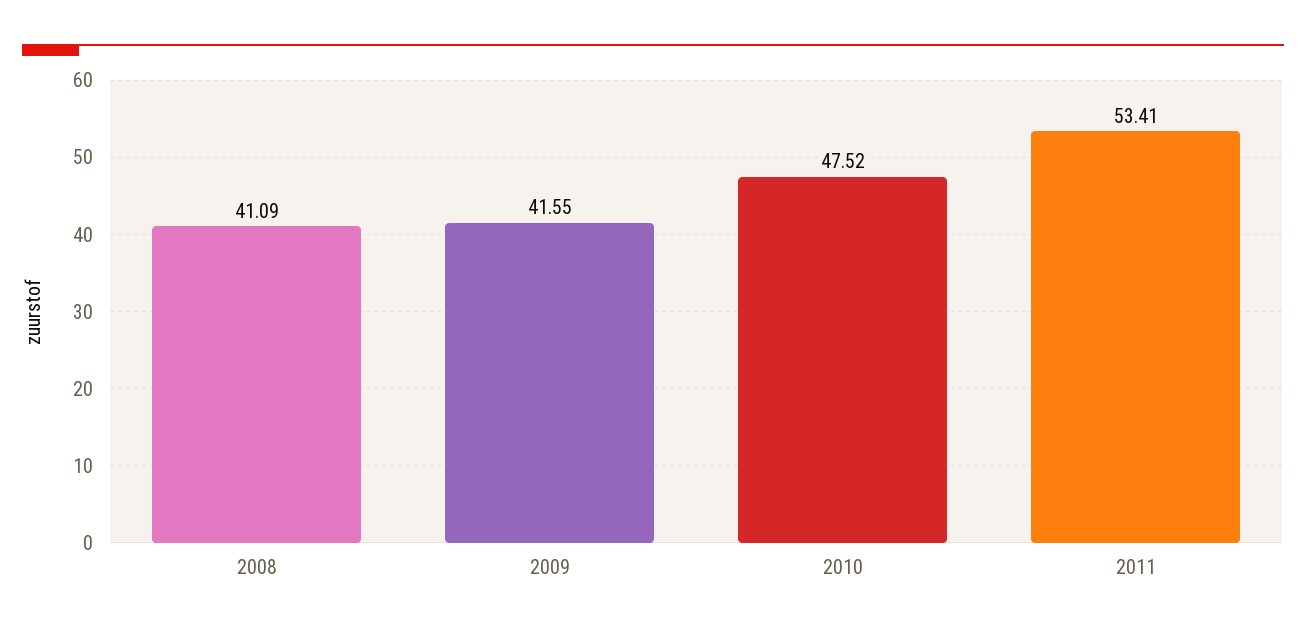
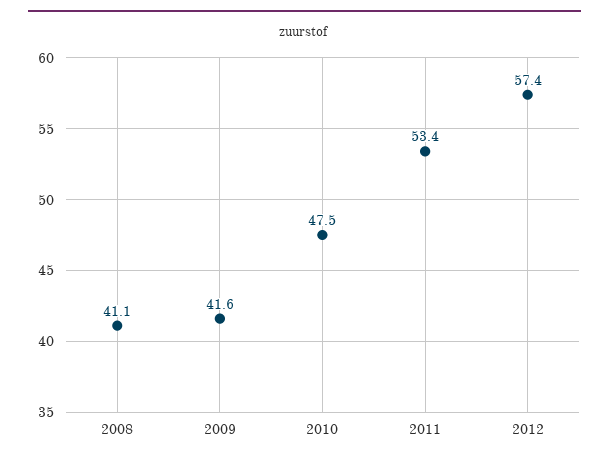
2012: none -> 57.4

